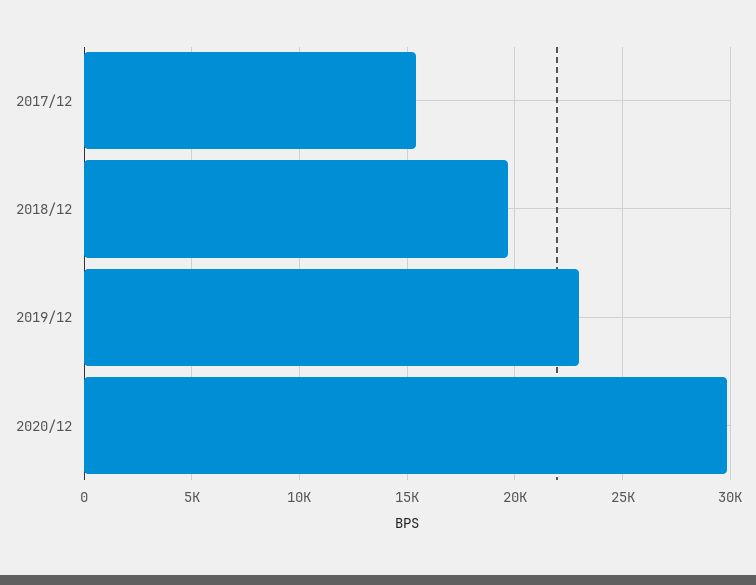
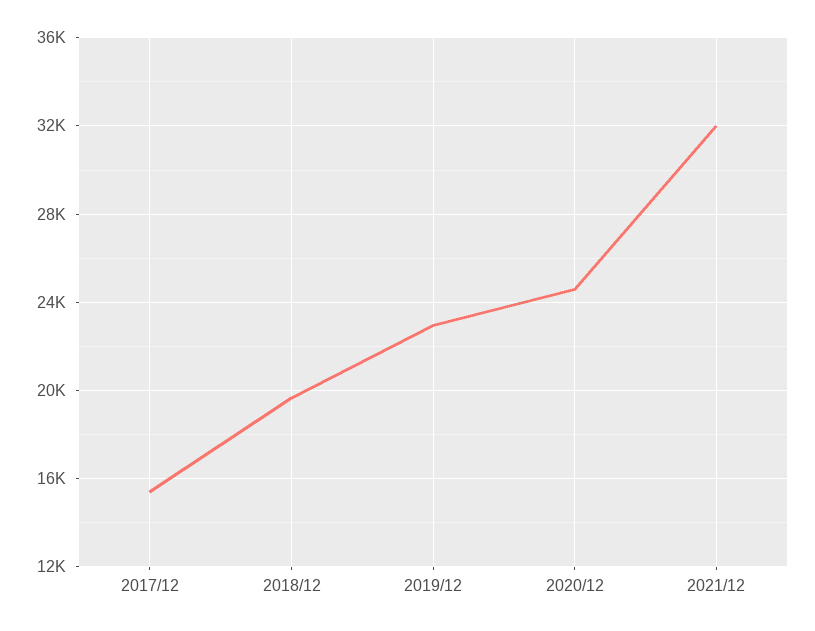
2020/12: 30000 -> 24500
2021/12: none -> 32000

